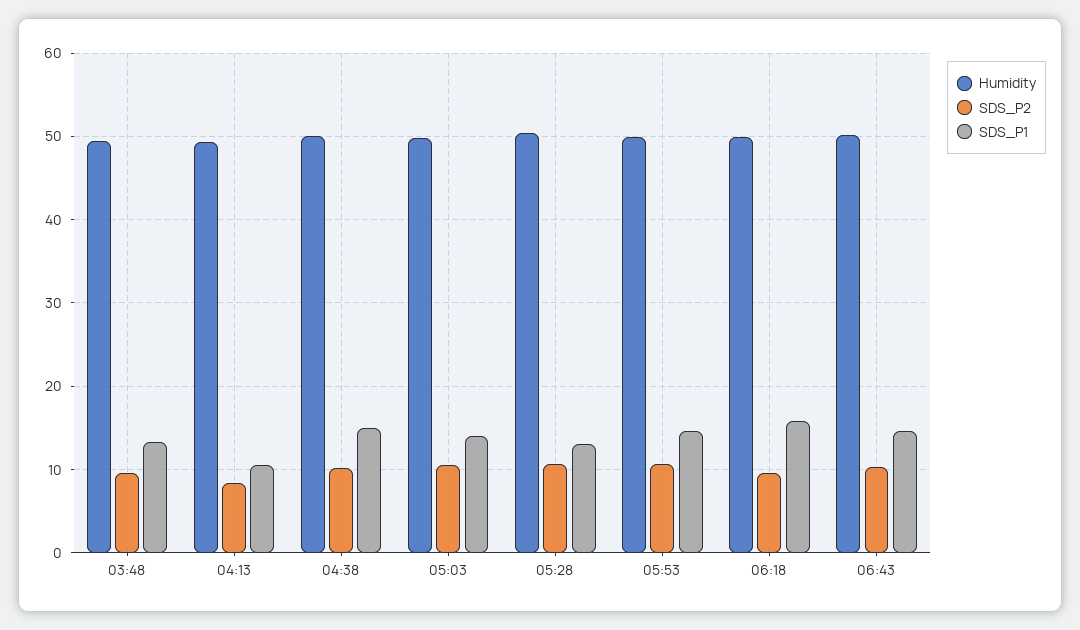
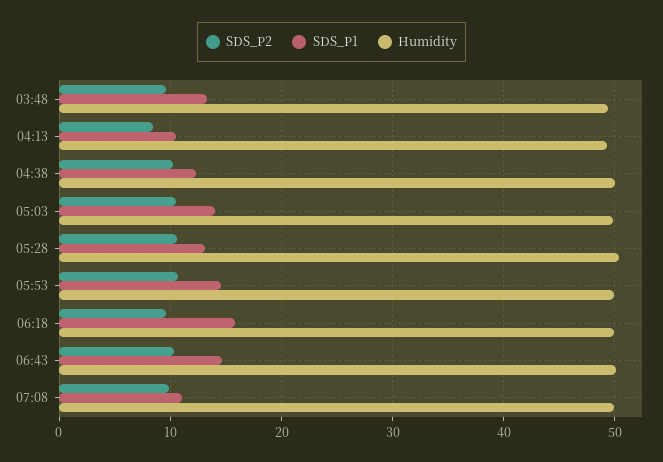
SDS_P1, 04:38: 15 -> 12
SDS_P2, 07:08: none -> 10
SDS_P1, 07:08: none -> 11
Humidity, 07:08: none -> 50

